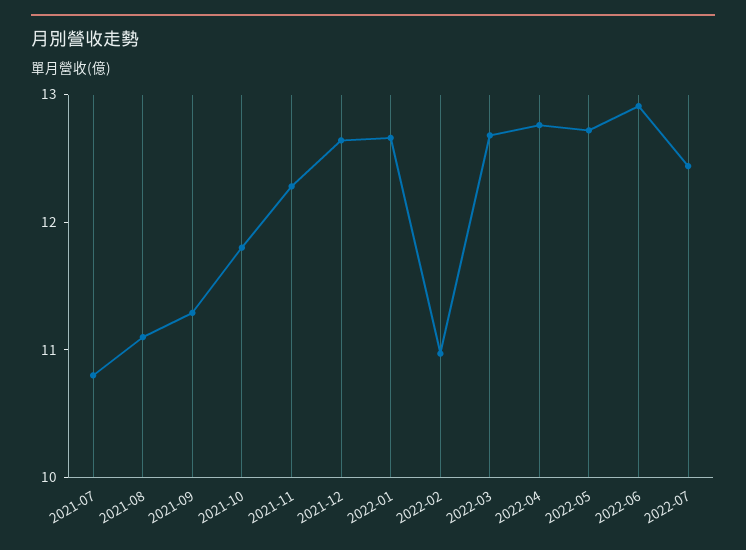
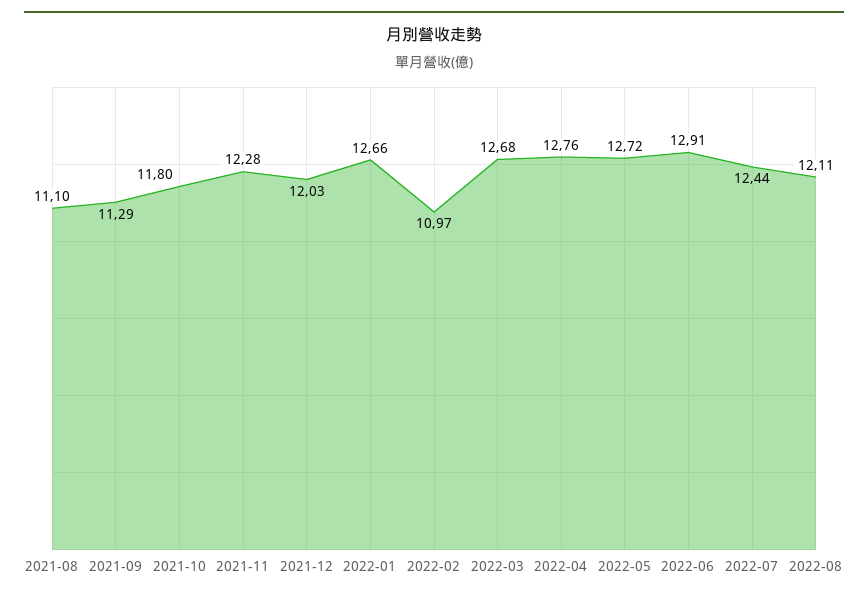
2021-07: 10.8 -> none
2021-12: 12.6 -> 12.03
2022-08: none -> 12.11

